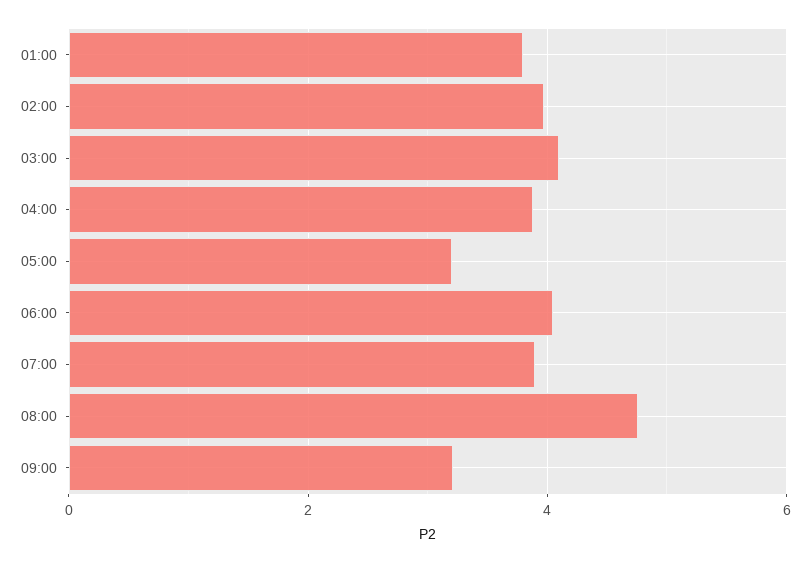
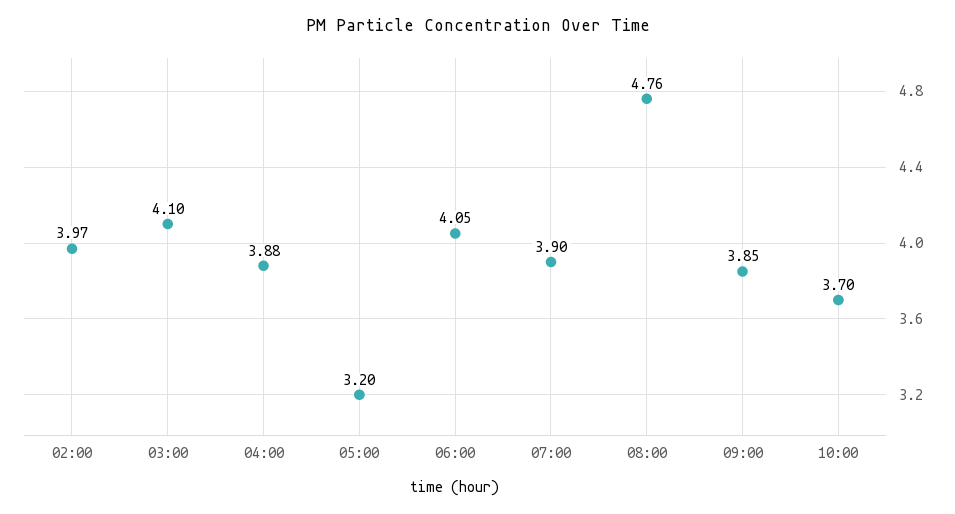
01:00: 3.8 -> none
09:00: 3.2 -> 3.85
10:00: none -> 3.7

